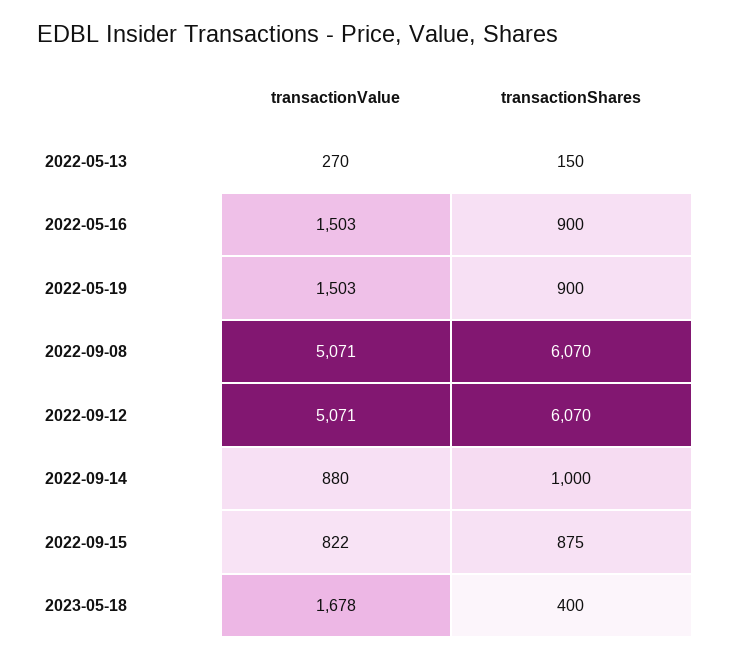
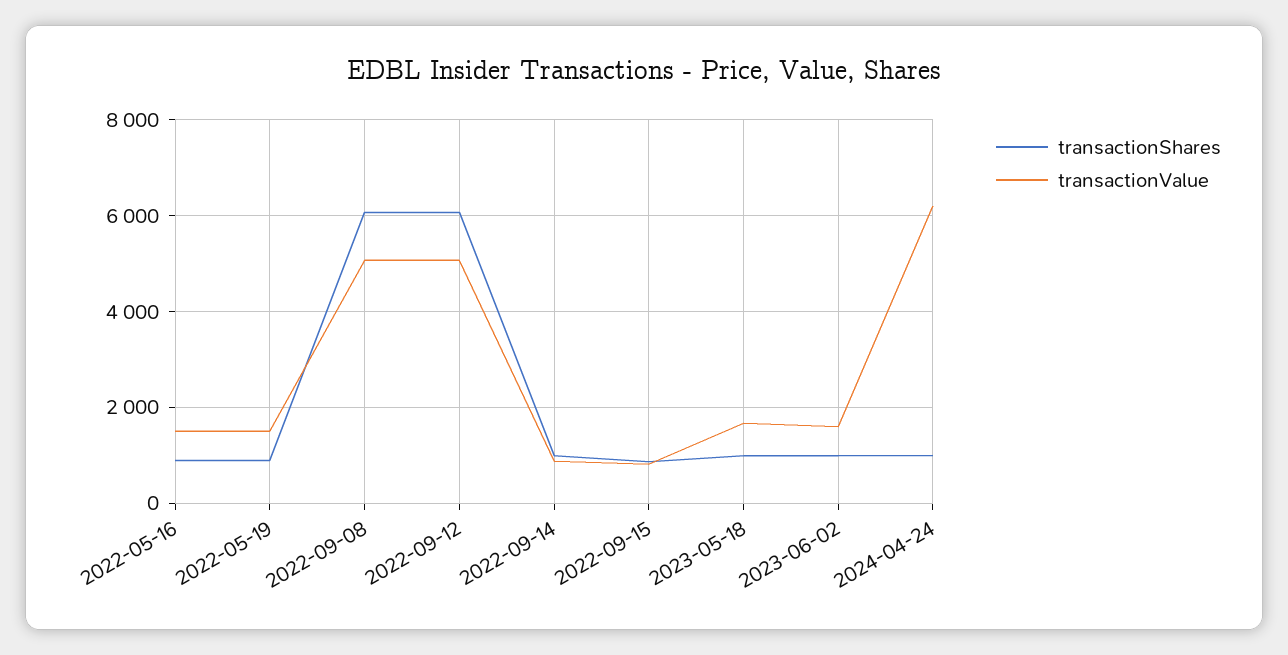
transactionValue, 2022-05-13: 270 -> none
transactionShares, 2022-05-13: 150 -> none
transactionShares, 2023-05-18: 400 -> 1000
transactionShares, 2023-06-02: none -> 1000
transactionValue, 2023-06-02: none -> 1600
transactionShares, 2024-04-24: none -> 1000
transactionValue, 2024-04-24: none -> 6200

